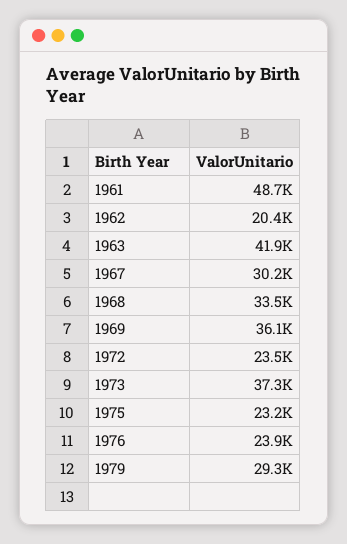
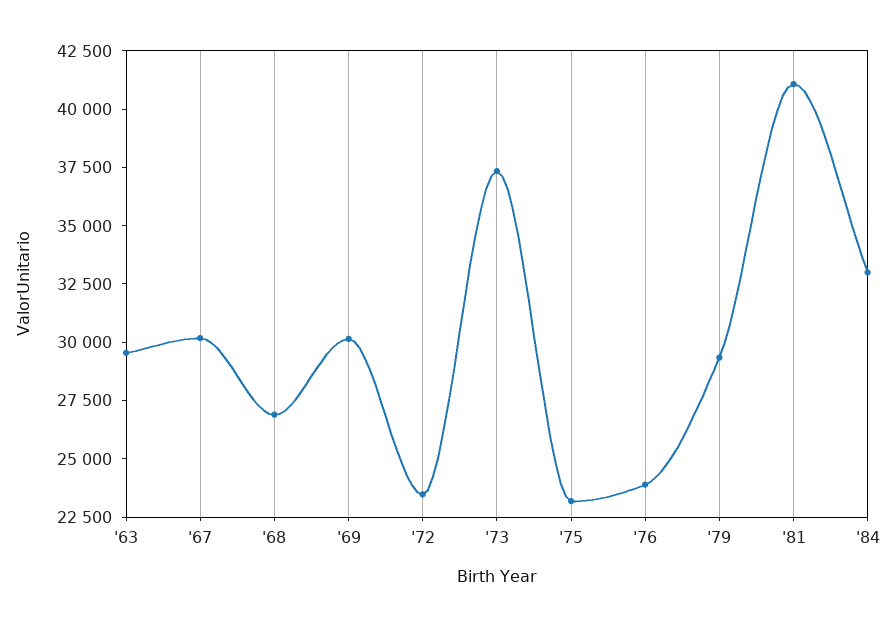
1961: 48700 -> none
1962: 20400 -> none
1963: 41900 -> 29500
1968: 33500 -> 27000
1969: 36100 -> 30000
'81: none -> 41000
'84: none -> 33000

